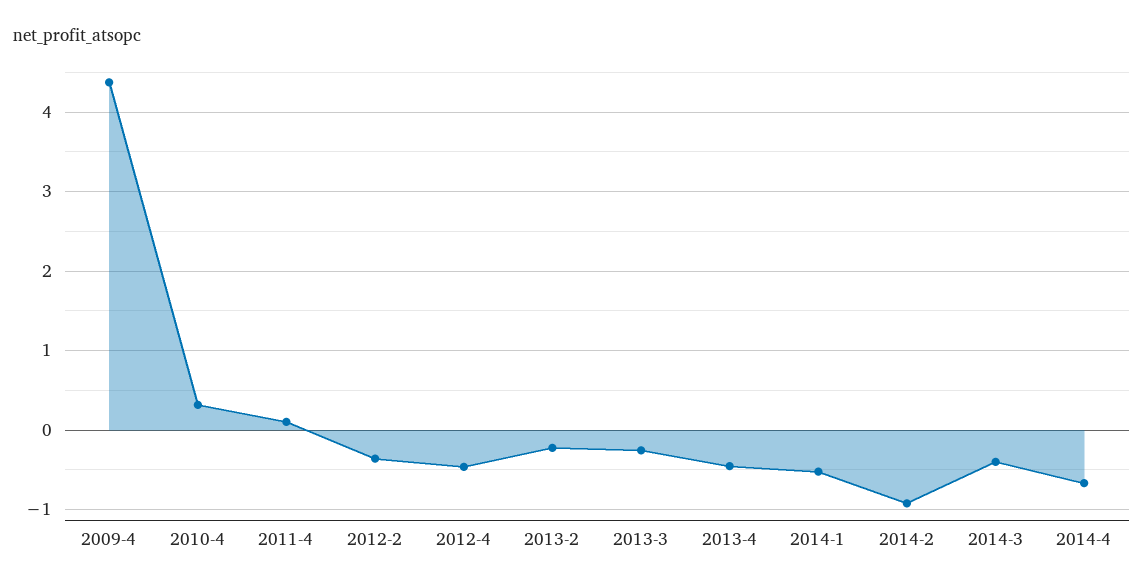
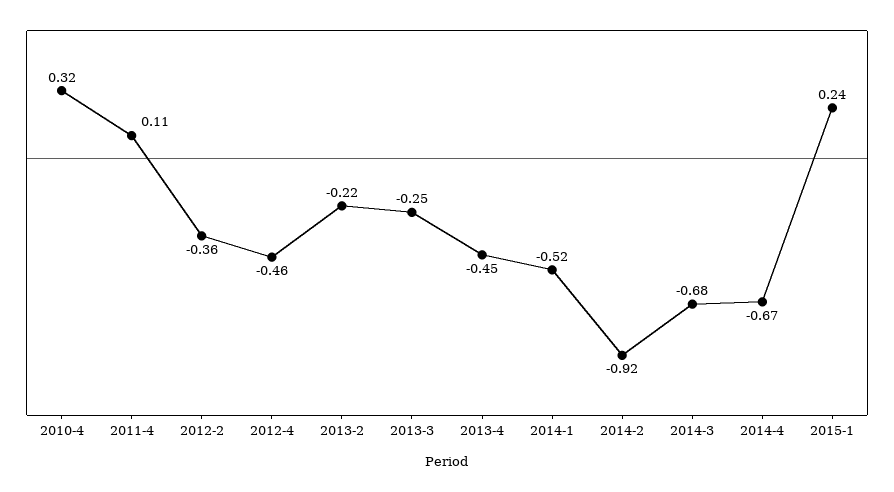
2009-4: 4.4 -> none
2014-3: -0.4 -> -0.68
2015-1: none -> 0.24

